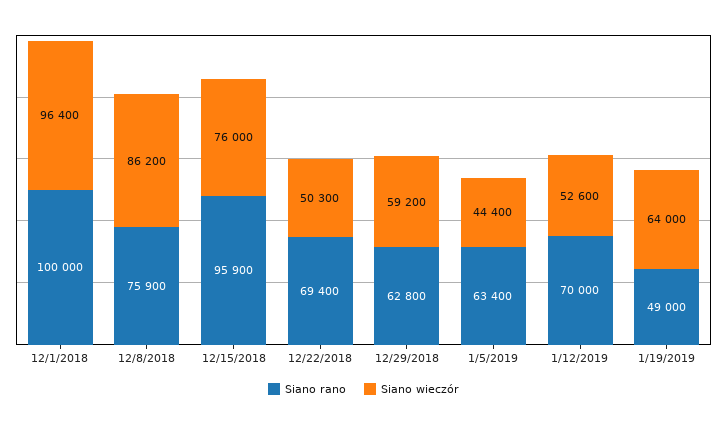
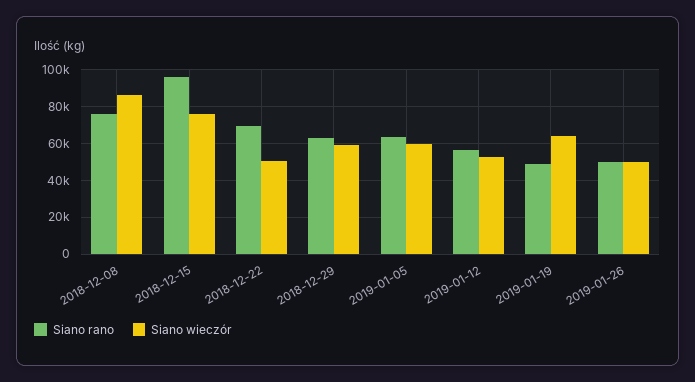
Siano rano, 12/1/2018: 100000 -> none
Siano wieczór, 12/1/2018: 96400 -> none
Siano wieczór, 1/5/2019: 44400 -> 60000
Siano rano, 1/12/2019: 70000 -> 55000
Siano rano, 2019-01-26: none -> 50000
Siano wieczór, 2019-01-26: none -> 50000

